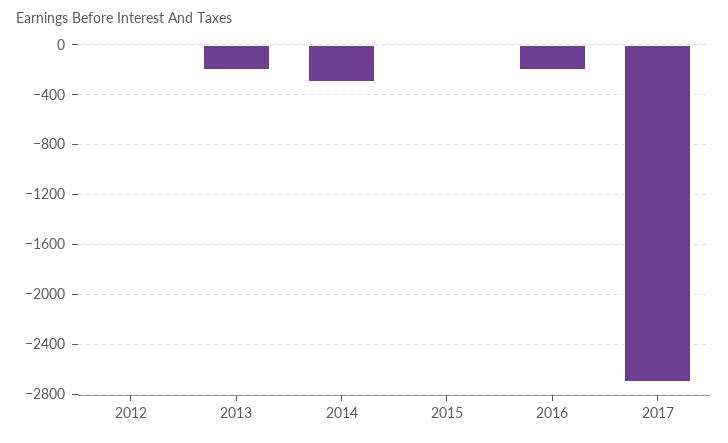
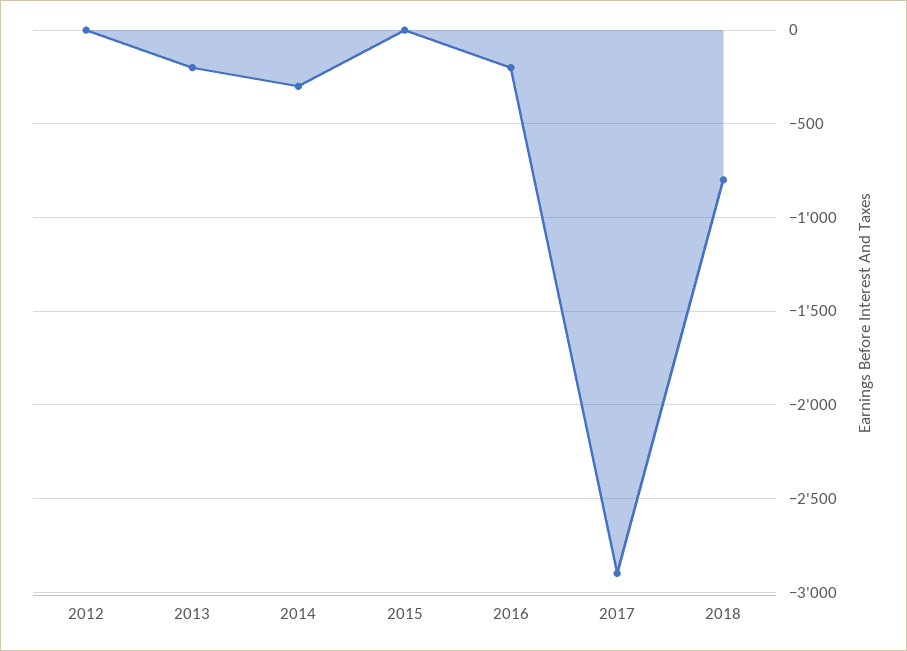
2017: -2700 -> -2900
2018: none -> -800

